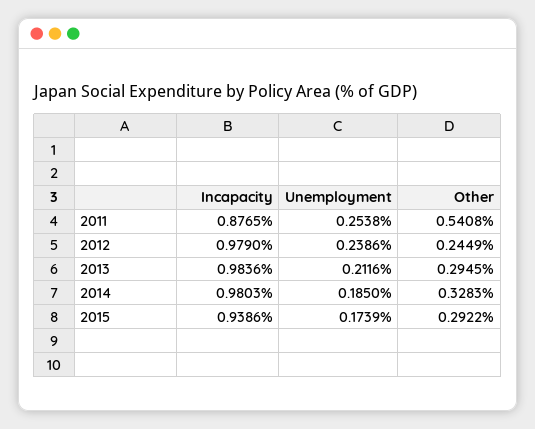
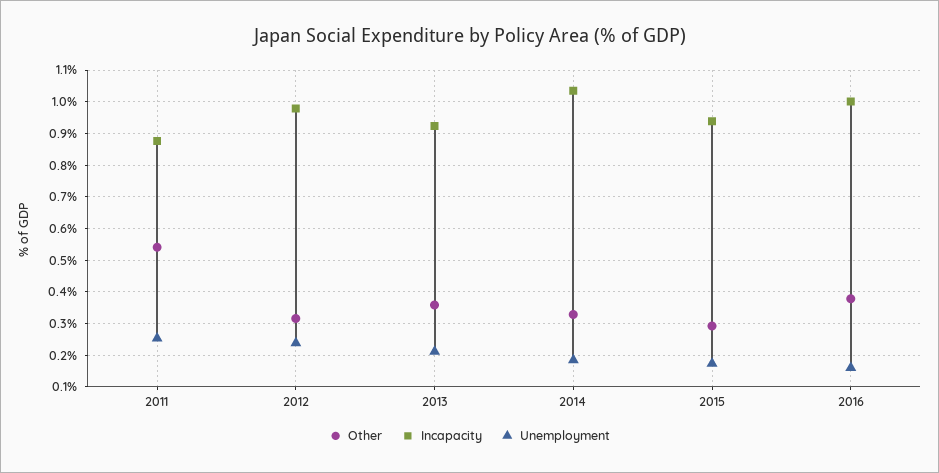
Other, 2012: 0.2449 -> 0.32
Incapacity, 2013: 0.9836 -> 0.92
Other, 2013: 0.2945 -> 0.36
Incapacity, 2014: 0.9803 -> 1.04
Other, 2016: none -> 0.38
Incapacity, 2016: none -> 1
Unemployment, 2016: none -> 0.16

